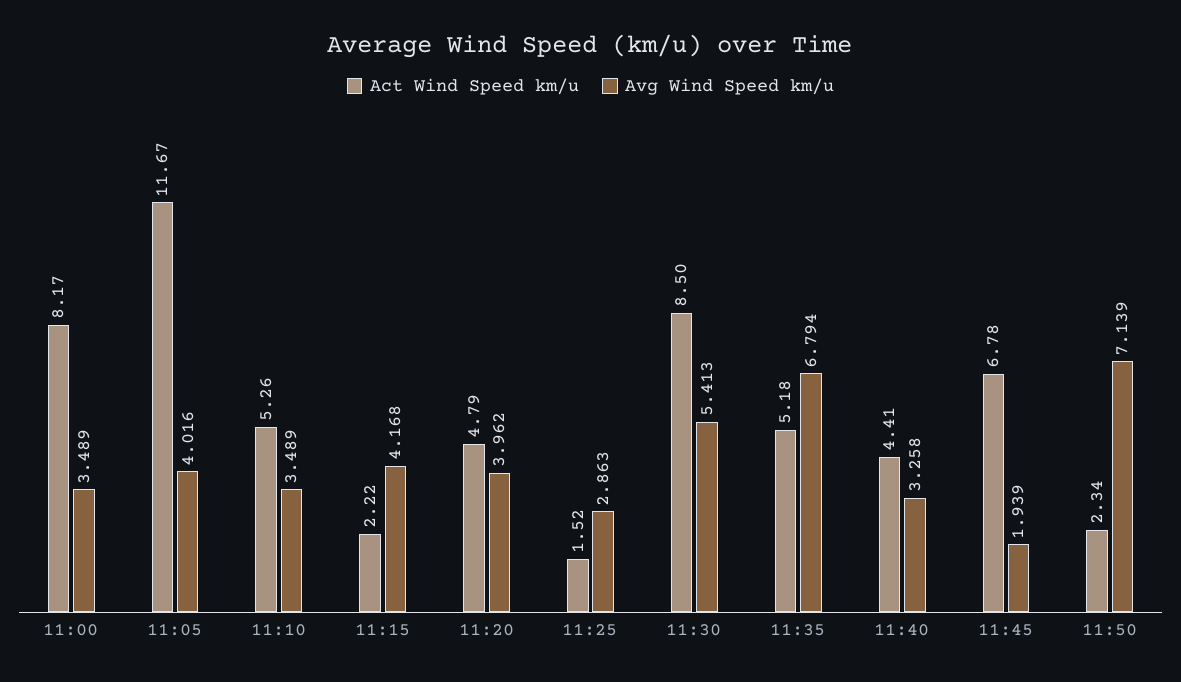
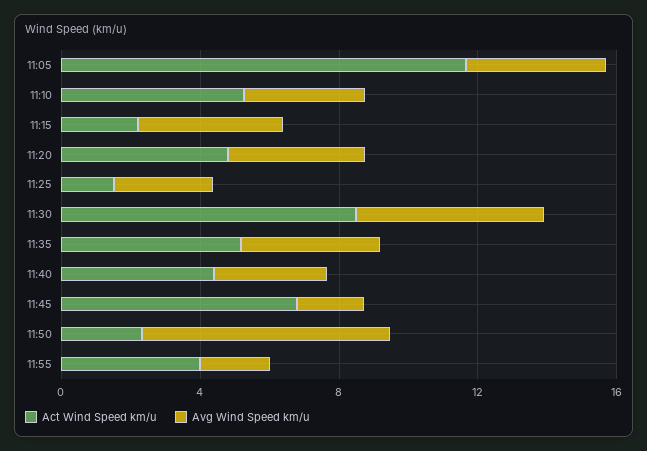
Act Wind Speed km/u, 11:00: 8.17 -> none
Avg Wind Speed km/u, 11:00: 3.489 -> none
Avg Wind Speed km/u, 11:35: 6.794 -> 4
Act Wind Speed km/u, 11:55: none -> 4
Avg Wind Speed km/u, 11:55: none -> 2

